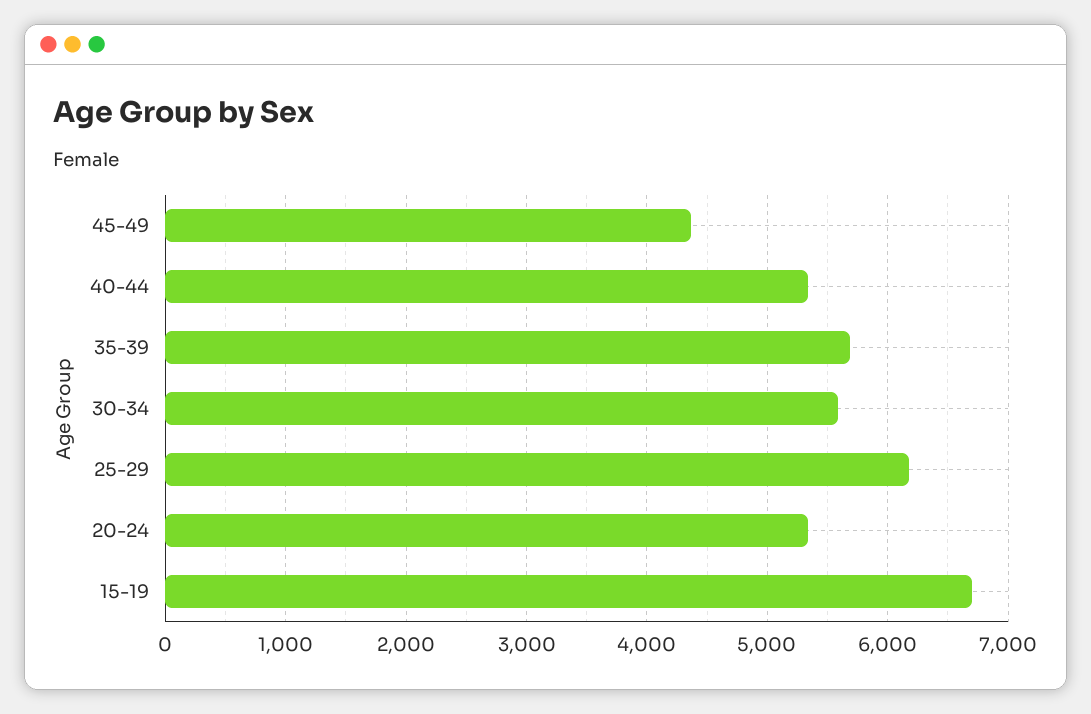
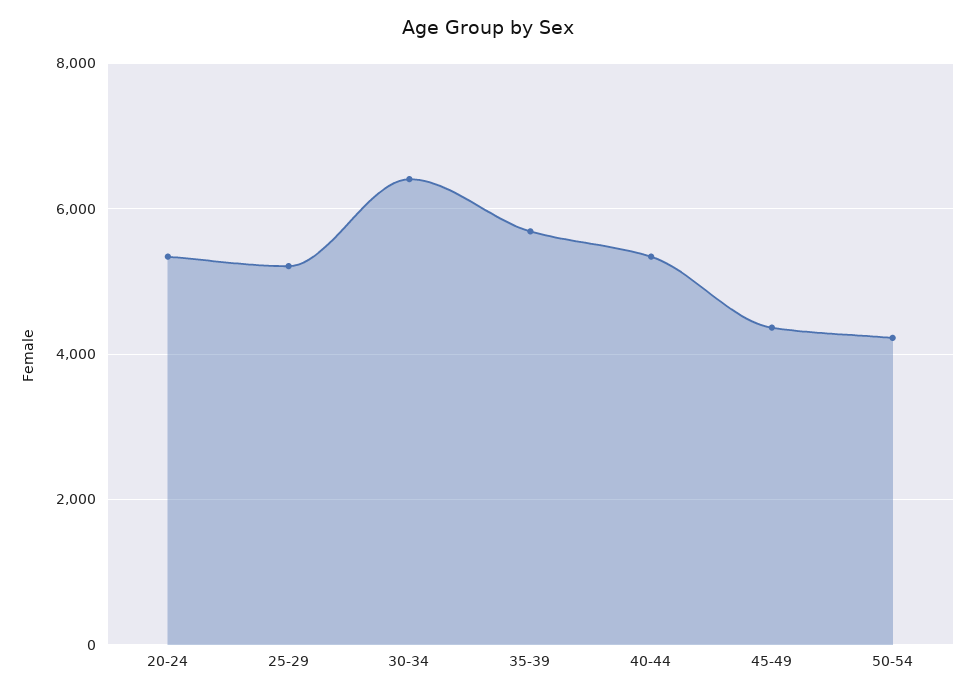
30-34: 5600 -> 6400
25-29: 6200 -> 5200
15-19: 6700 -> none
50-54: none -> 4200

